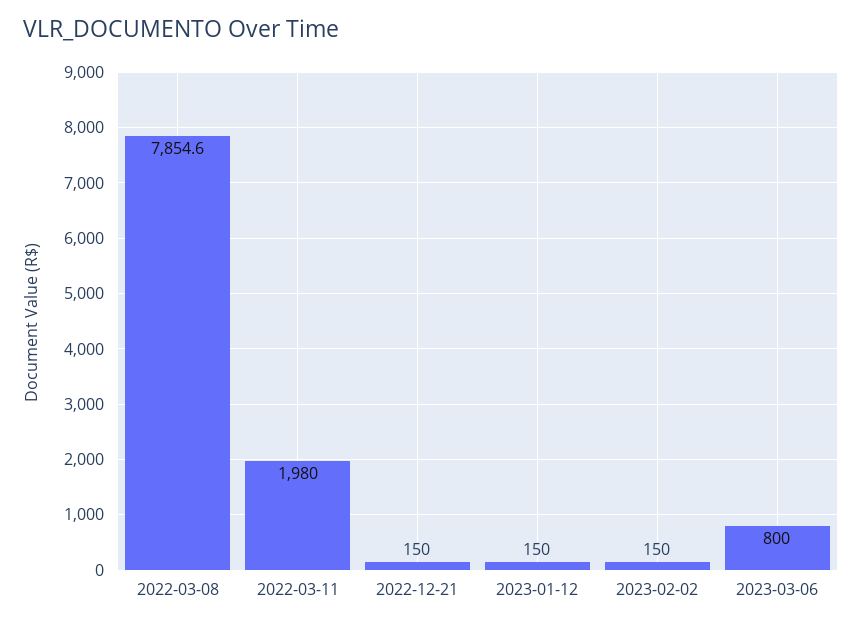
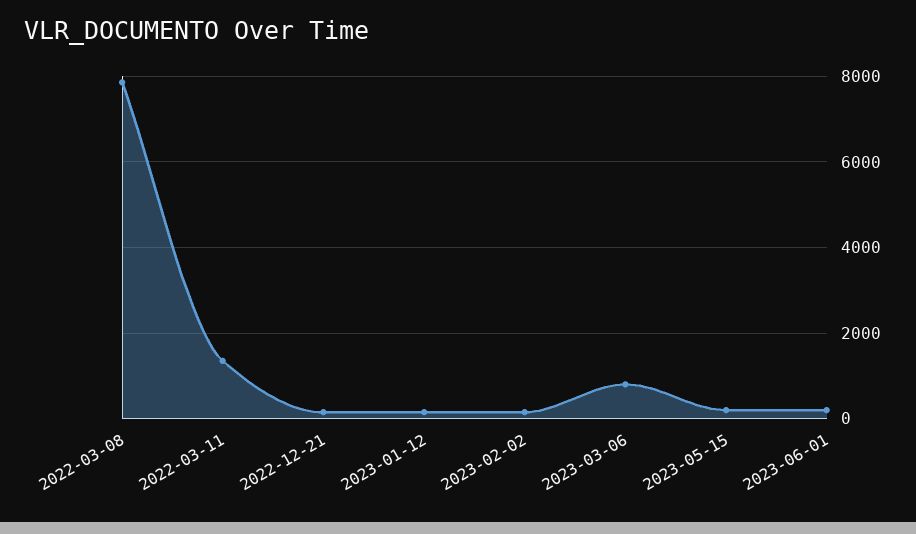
2022-03-11: 1980 -> 1400
2023-05-15: none -> 200
2023-06-01: none -> 200

